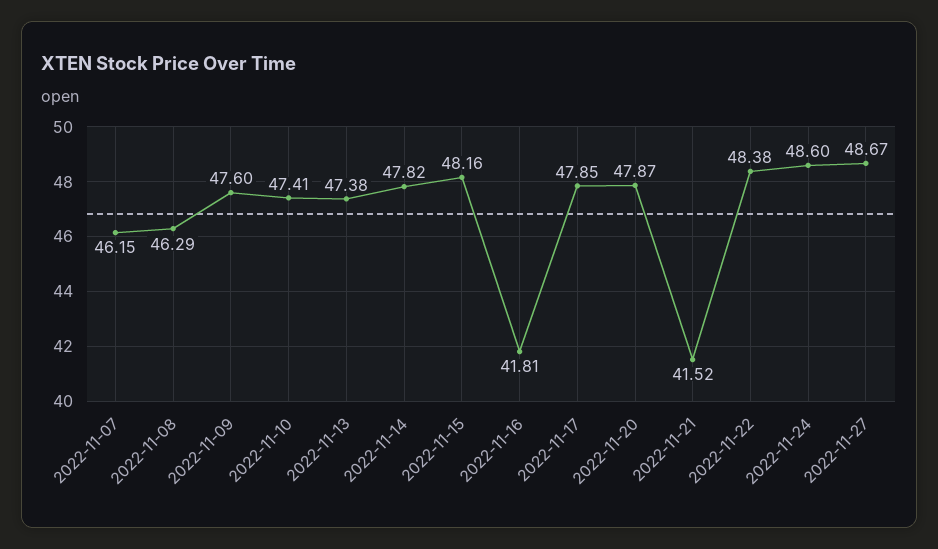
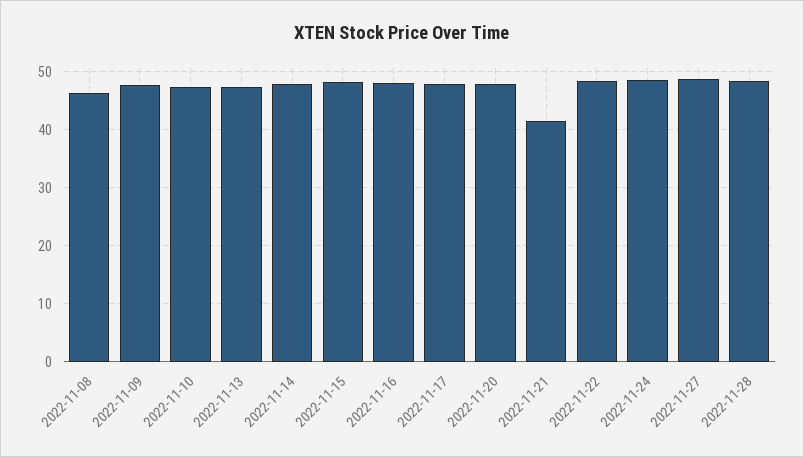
2022-11-07: 46.15 -> none
2022-11-16: 41.81 -> 48
2022-11-28: none -> 48

